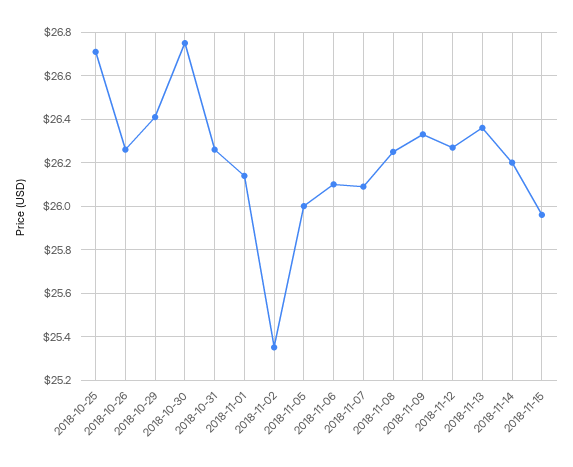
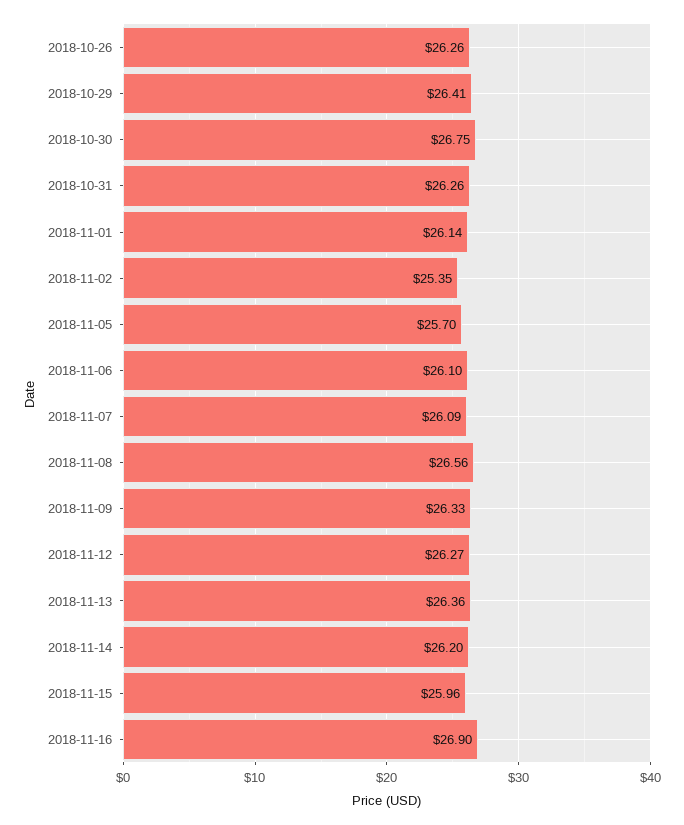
2018-10-25: 26.7 -> none
2018-11-05: 26 -> 25.7
2018-11-08: 26.25 -> 26.56
2018-11-16: none -> 26.9

